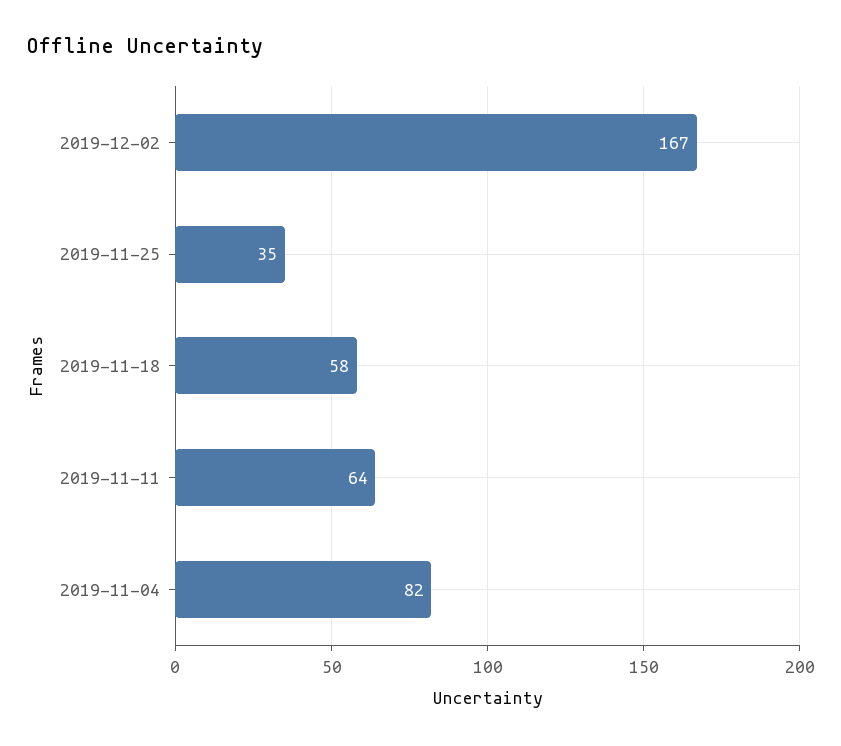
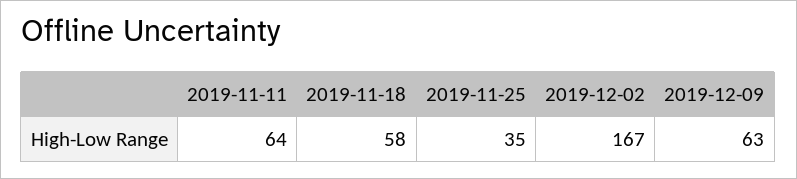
2019-11-04: 82 -> none
2019-12-09: none -> 63

